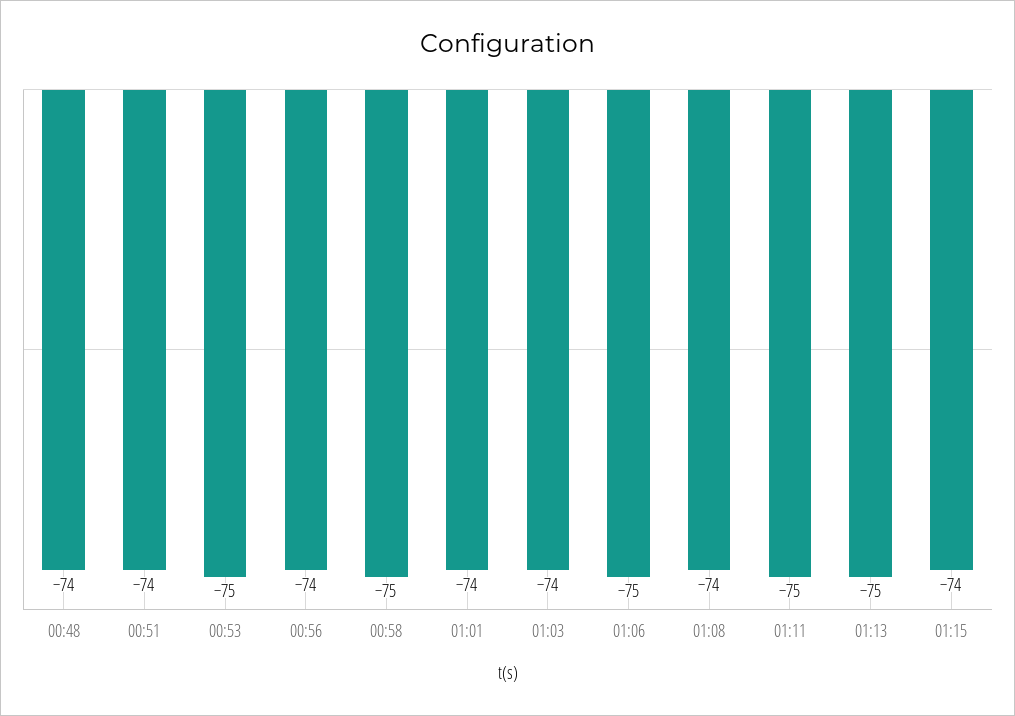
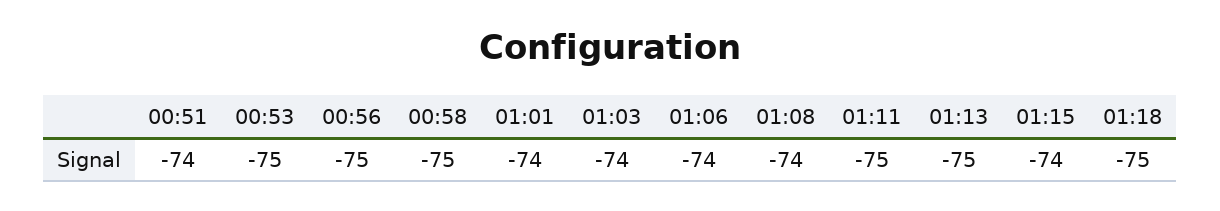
00:48: -74 -> none
00:56: -74 -> -75
01:06: -75 -> -74
01:18: none -> -75

